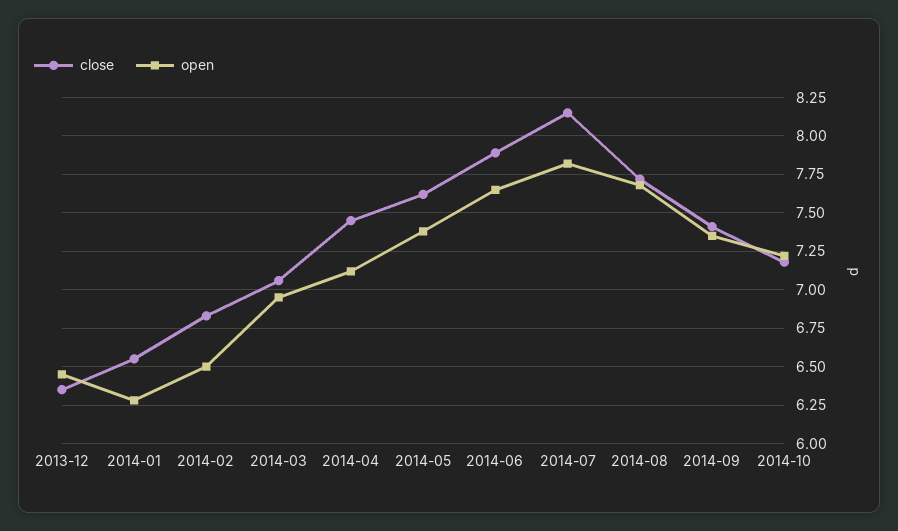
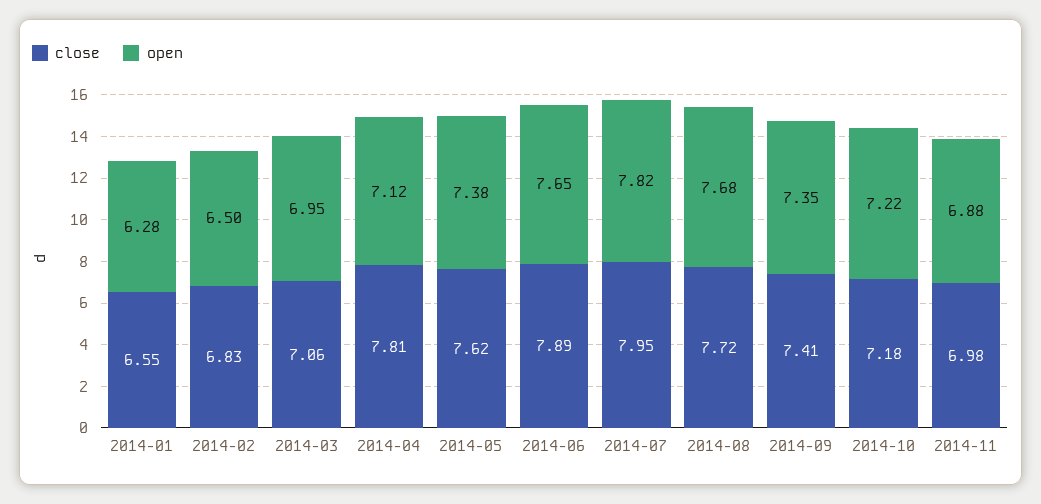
close, 2013-12: 6.35 -> none
open, 2013-12: 6.45 -> none
close, 2014-04: 7.45 -> 7.81
close, 2014-07: 8.15 -> 7.95
close, 2014-11: none -> 6.98
open, 2014-11: none -> 6.88

